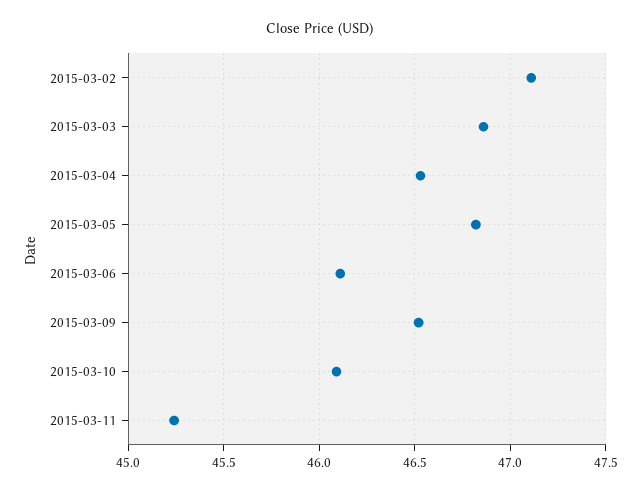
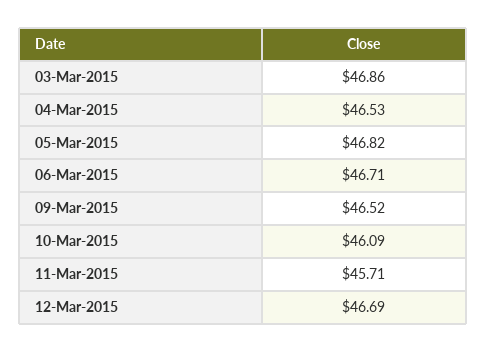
2015-03-02: 47.1 -> none
2015-03-06: 46.1 -> 46.71
2015-03-11: 45.25 -> 45.71
12-Mar-2015: none -> 46.69

